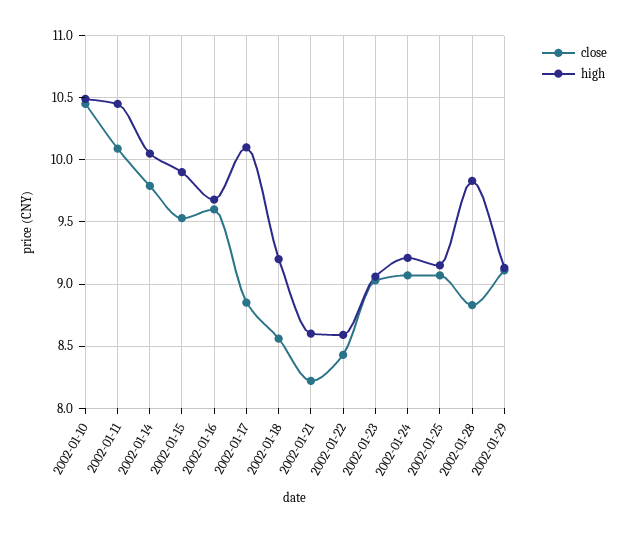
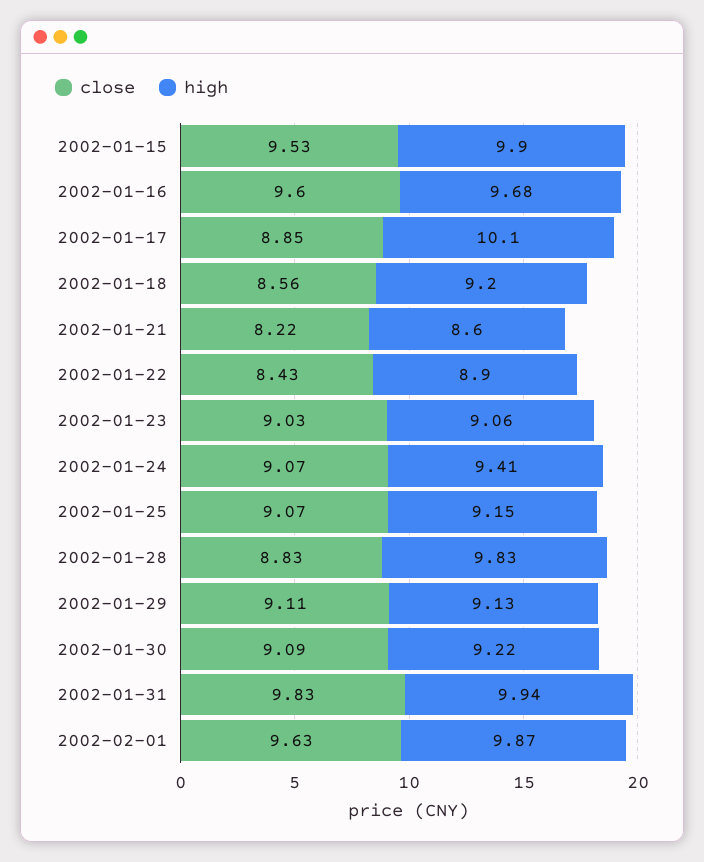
close, 2002-01-10: 10.45 -> none
high, 2002-01-10: 10.5 -> none
close, 2002-01-11: 10.1 -> none
high, 2002-01-11: 10.45 -> none
close, 2002-01-14: 9.8 -> none
high, 2002-01-14: 10.05 -> none
high, 2002-01-22: 8.6 -> 8.9
high, 2002-01-24: 9.2 -> 9.41
close, 2002-01-30: none -> 9.09
high, 2002-01-30: none -> 9.22
close, 2002-01-31: none -> 9.83
high, 2002-01-31: none -> 9.94
close, 2002-02-01: none -> 9.63
high, 2002-02-01: none -> 9.87

